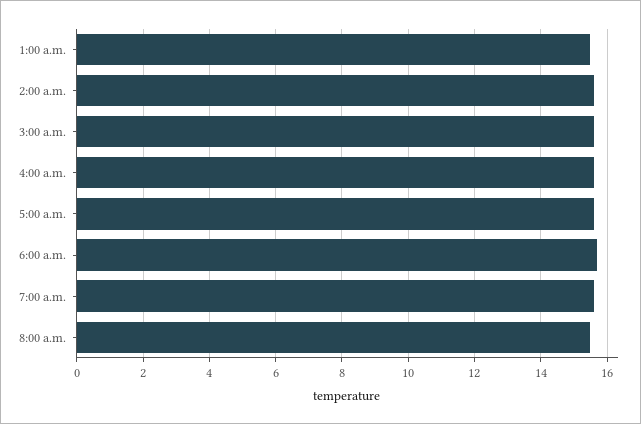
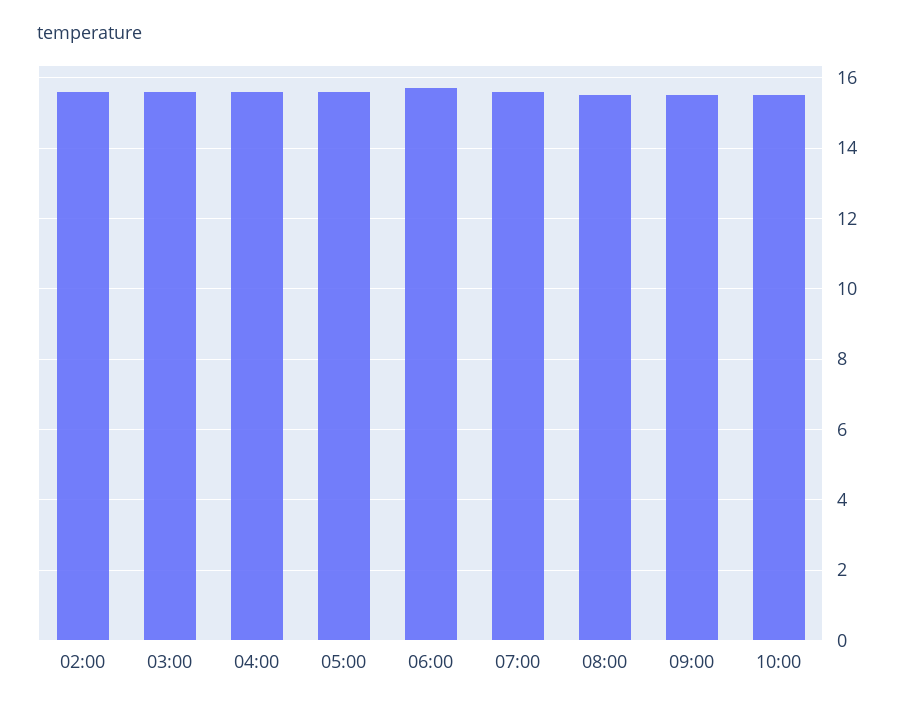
1:00 a.m.: 15.5 -> none
09:00: none -> 15.5
10:00: none -> 15.5

